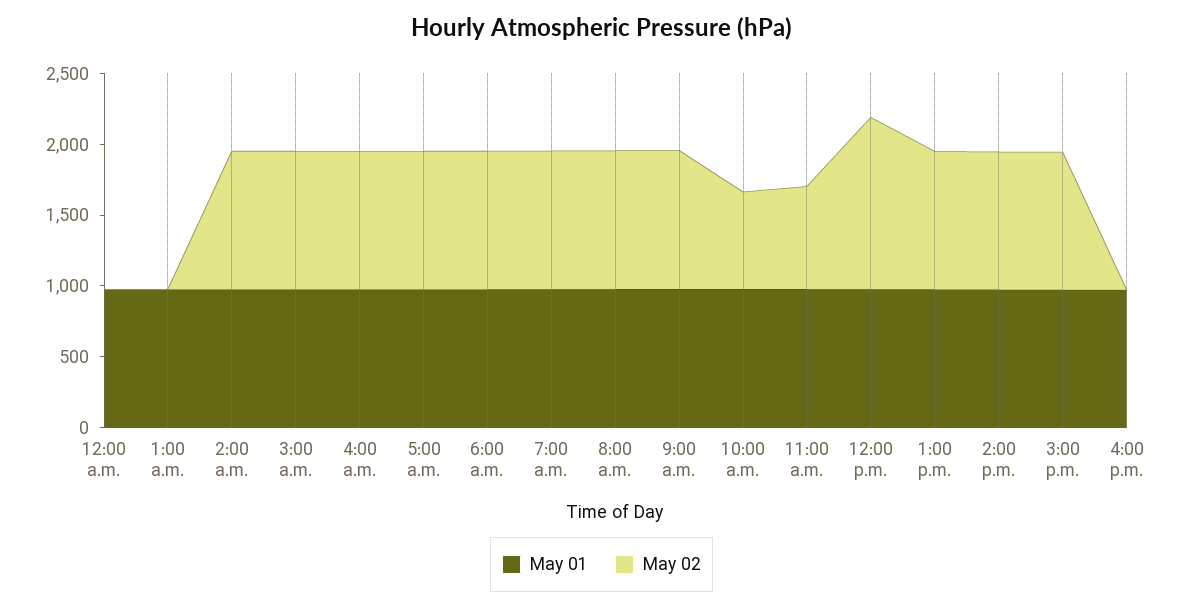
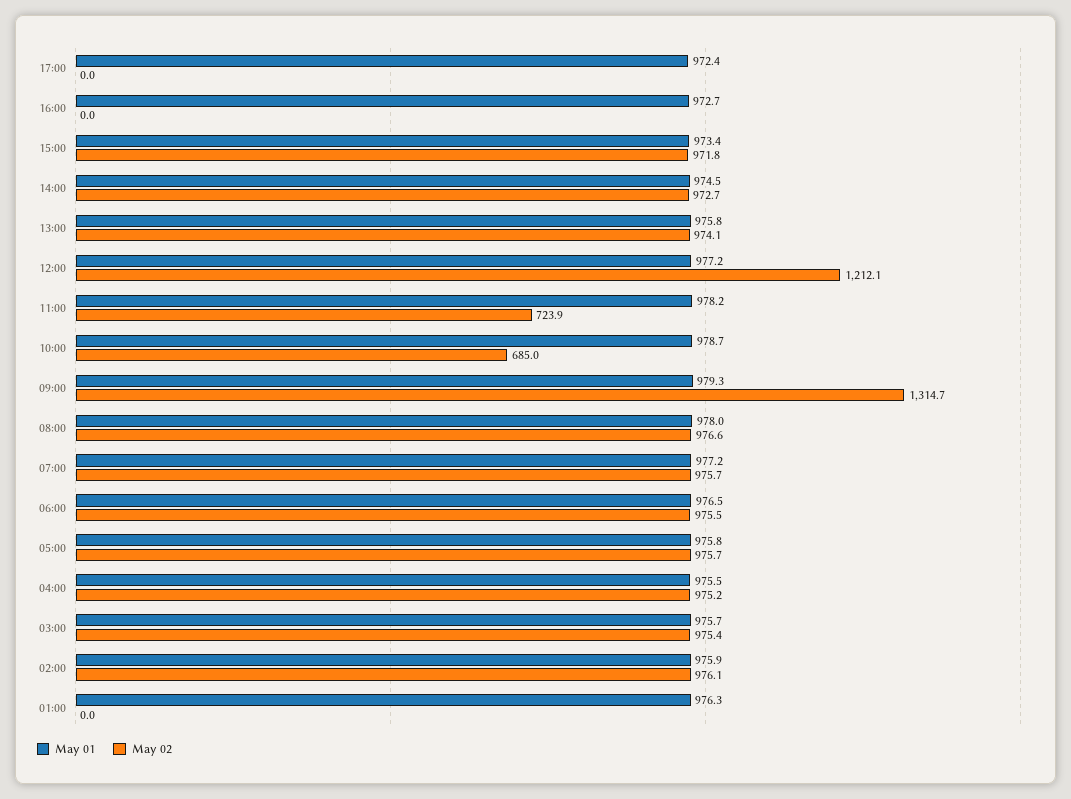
May 01, 12:00 a.m.: 1000 -> none
May 02, 12:00 a.m.: 0 -> none
May 02, 9:00 a.m.: 1000 -> 1314.7
May 01, 17:00: none -> 972.4
May 02, 17:00: none -> 0

